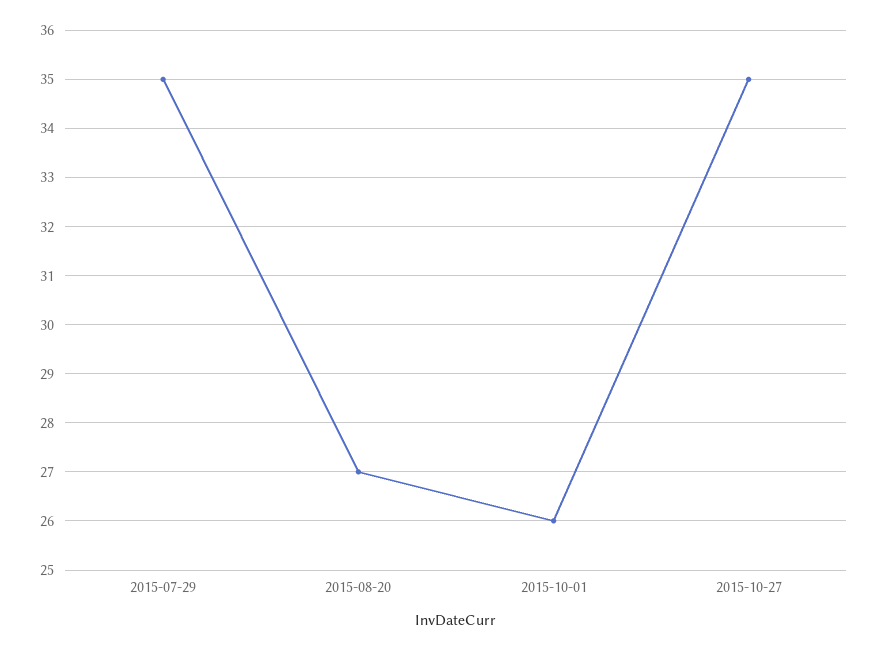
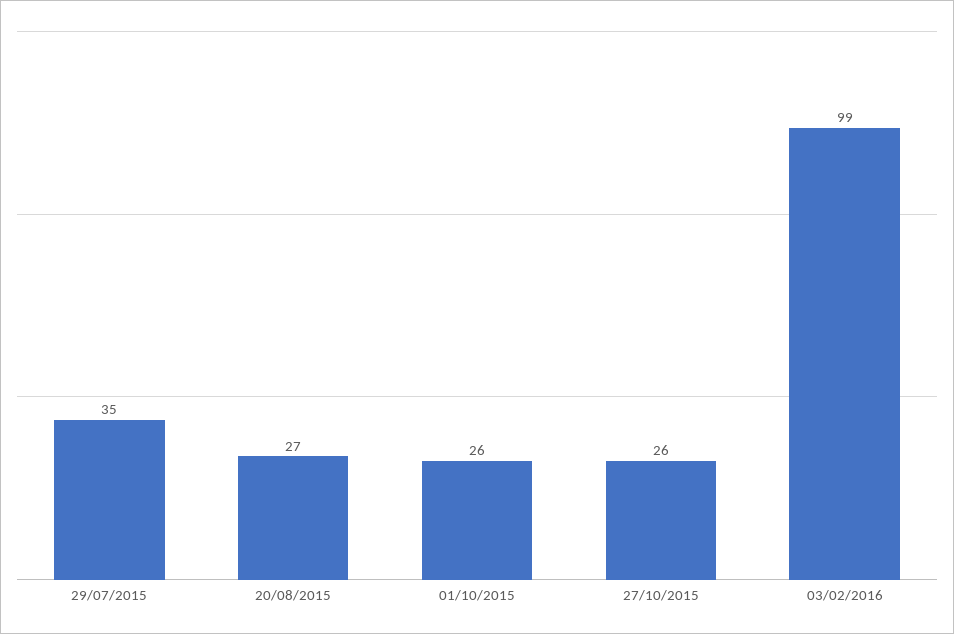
2015-10-27: 35 -> 26
03/02/2016: none -> 99

